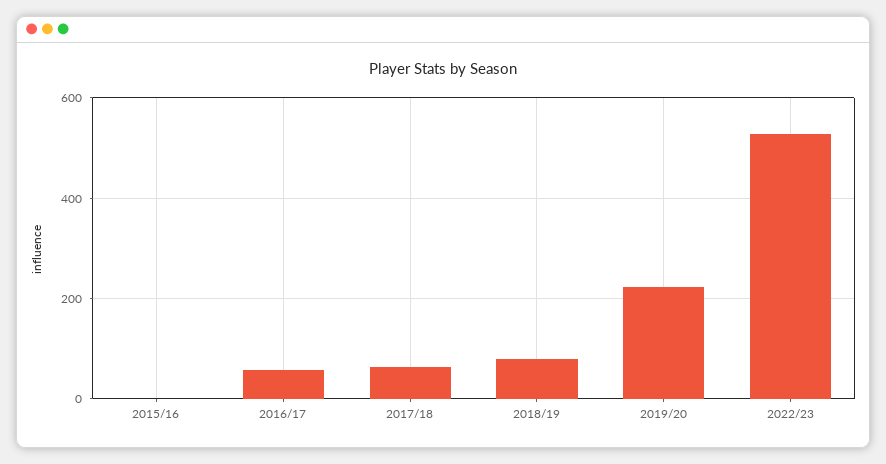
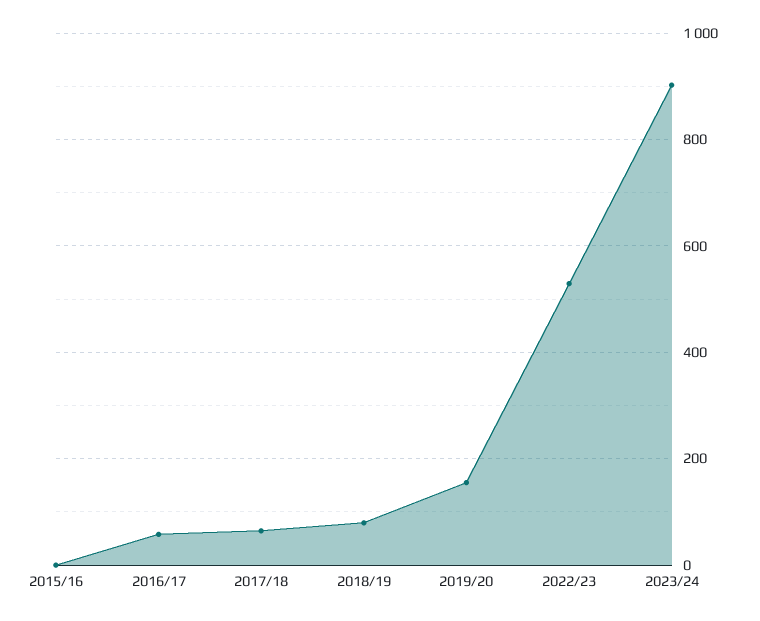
2019/20: 220 -> 160
2023/24: none -> 900

